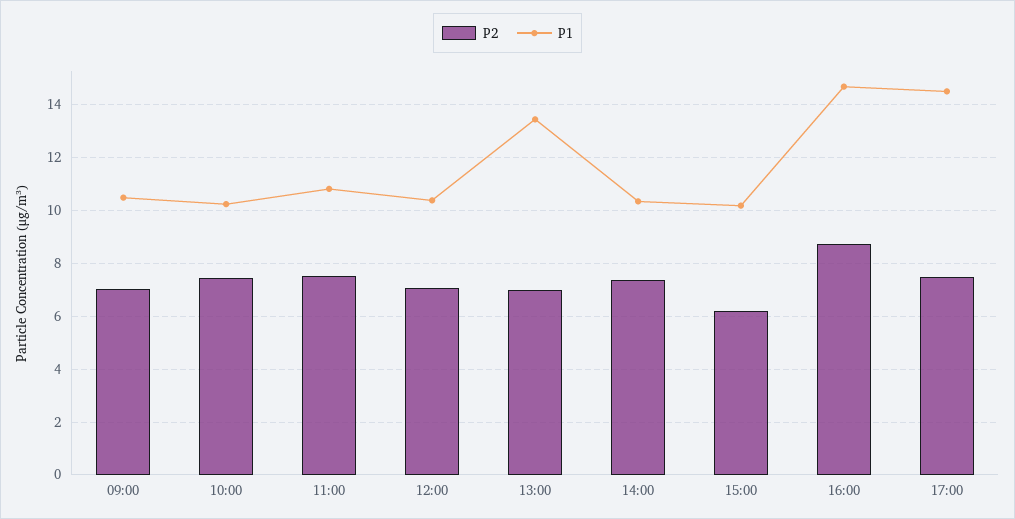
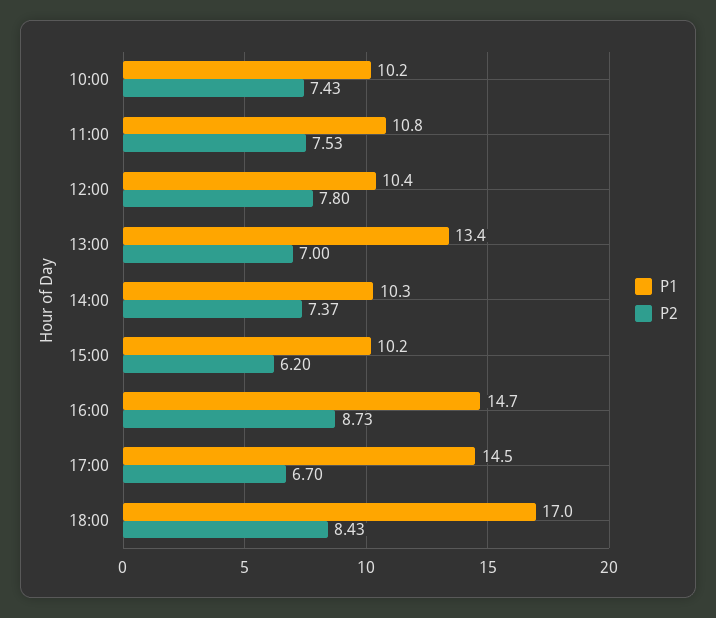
P2, 09:00: 7 -> none
P1, 09:00: 10.5 -> none
P2, 12:00: 7 -> 7.8
P2, 17:00: 7.5 -> 6.7
P1, 18:00: none -> 17
P2, 18:00: none -> 8.43

